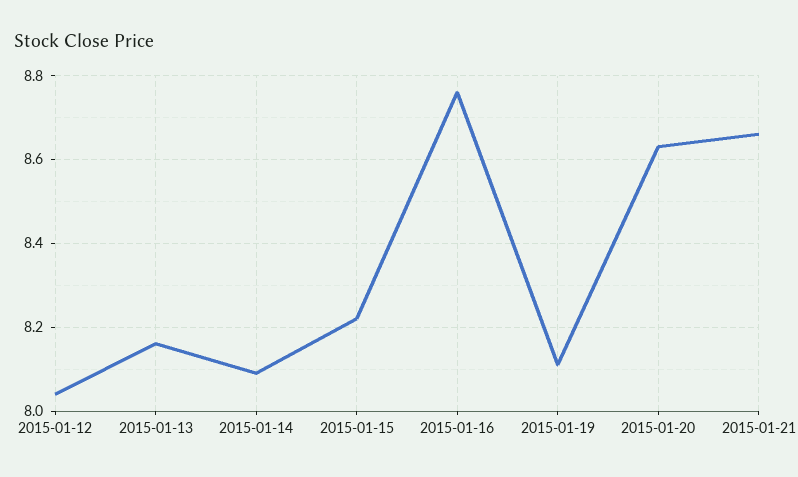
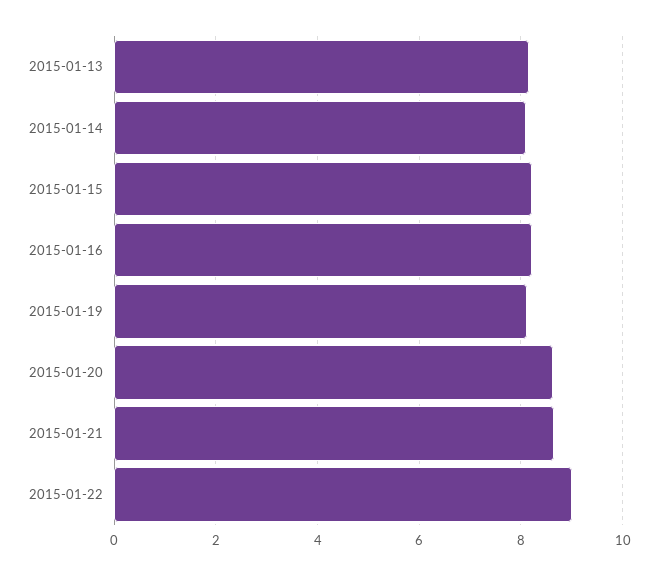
2015-01-12: 8.05 -> none
2015-01-16: 8.75 -> 8.2
2015-01-22: none -> 9

